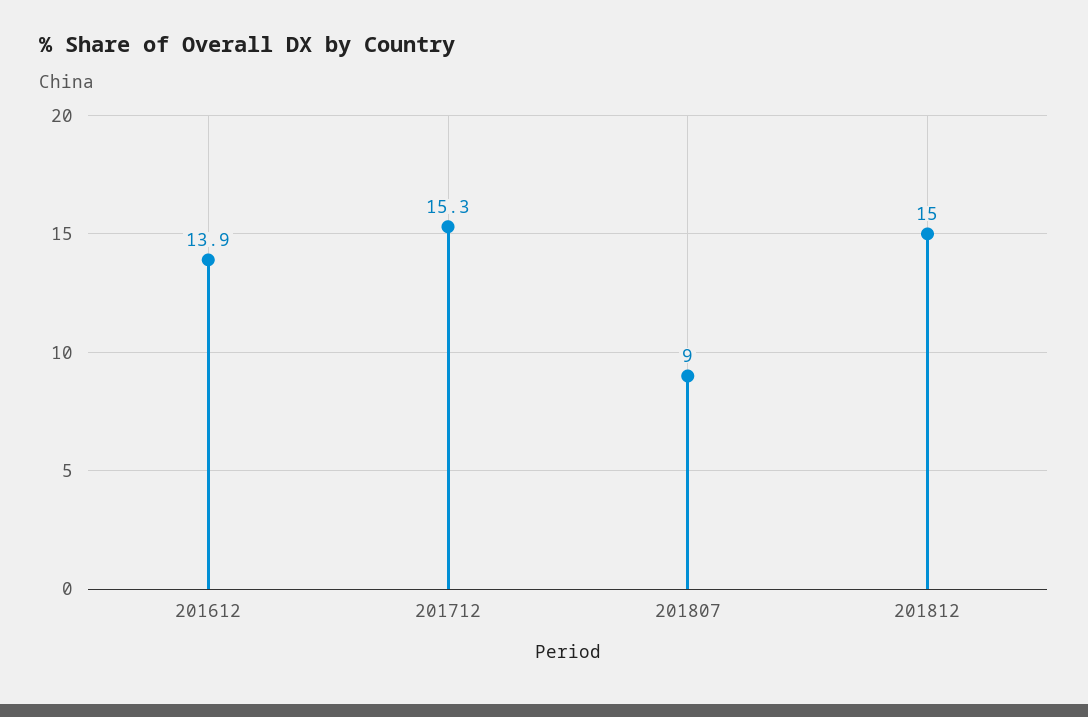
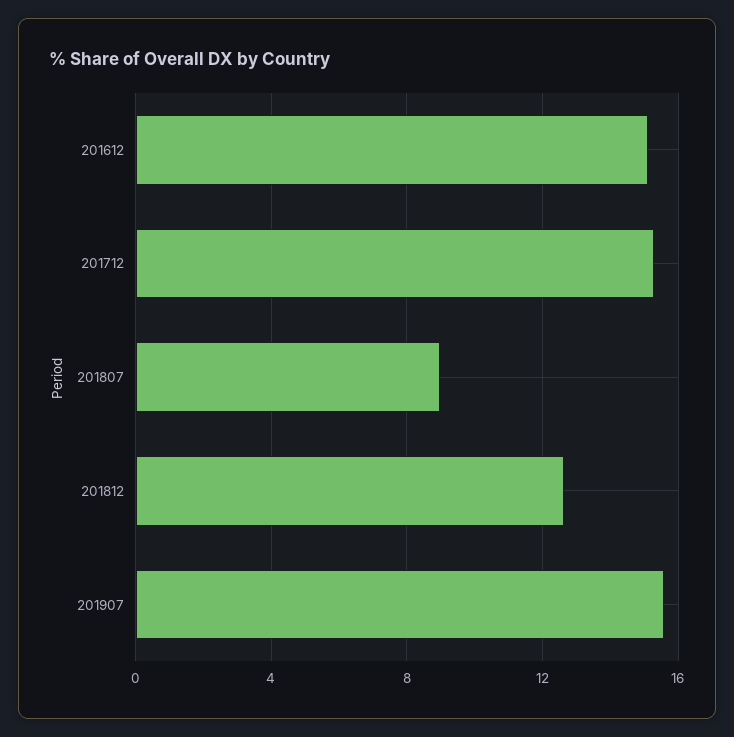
201612: 13.9 -> 15
201812: 15 -> 12.5
201907: none -> 15.5

